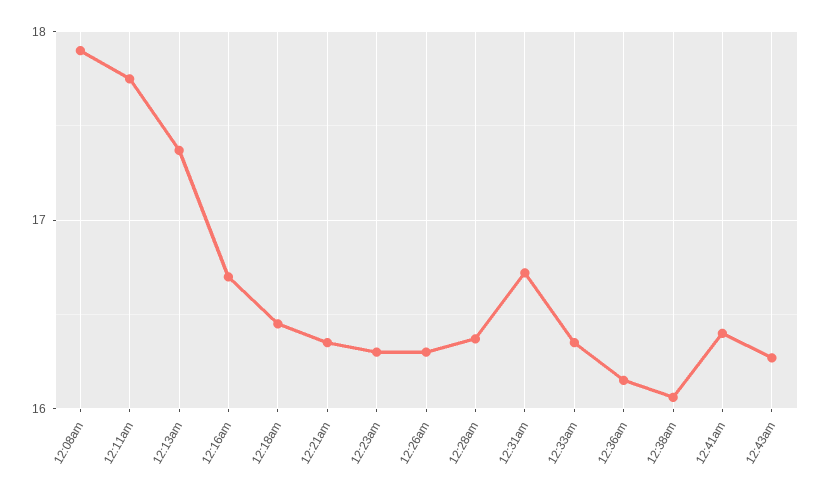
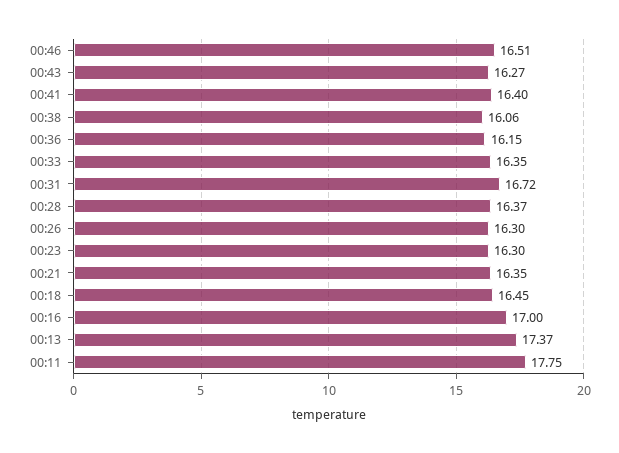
12:08am: 17.9 -> none
12:16am: 16.7 -> 17
00:46: none -> 16.51

